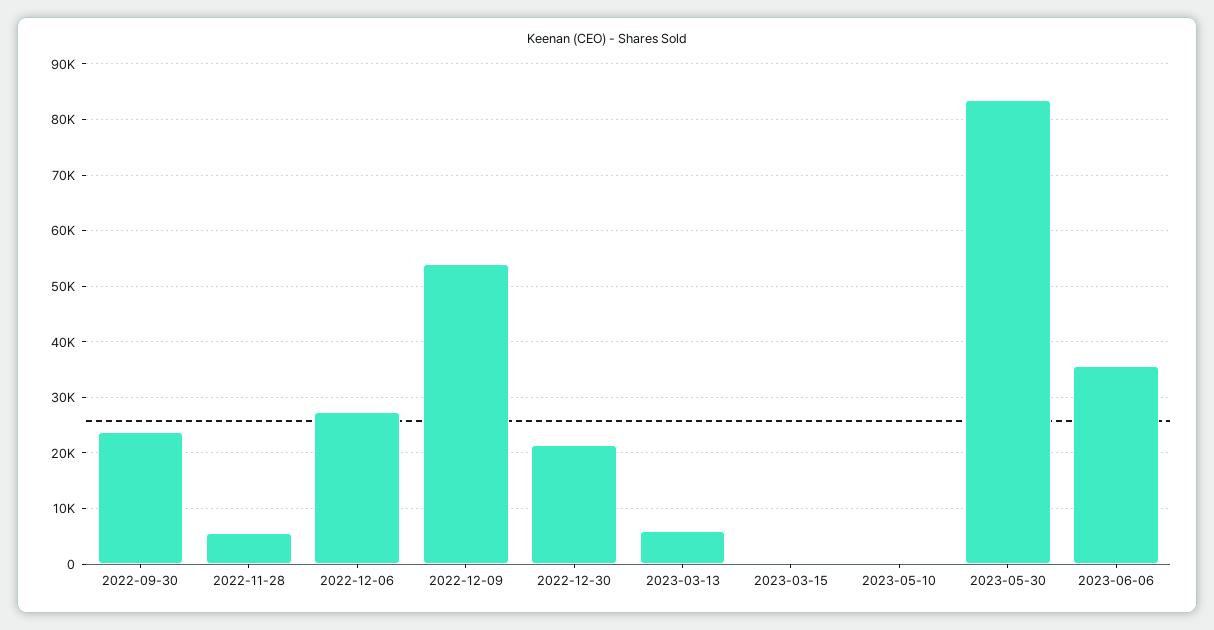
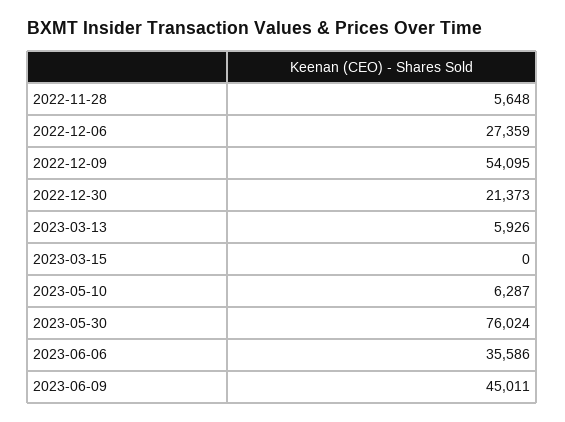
2022-09-30: 24000 -> none
2023-05-10: 0 -> 6287
2023-05-30: 84000 -> 76024
2023-06-09: none -> 45011

